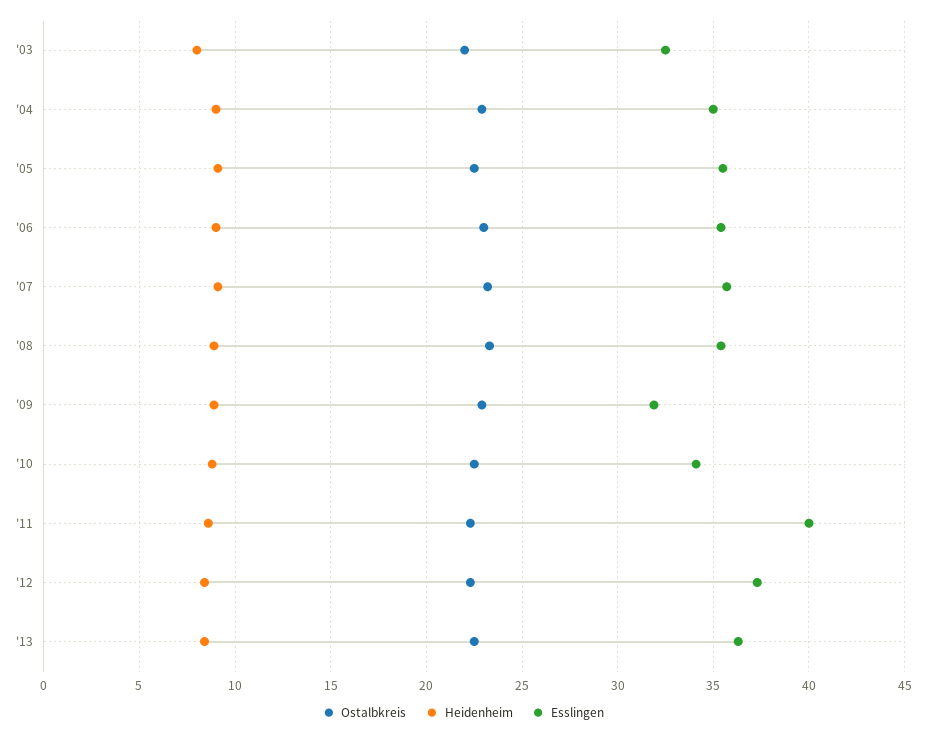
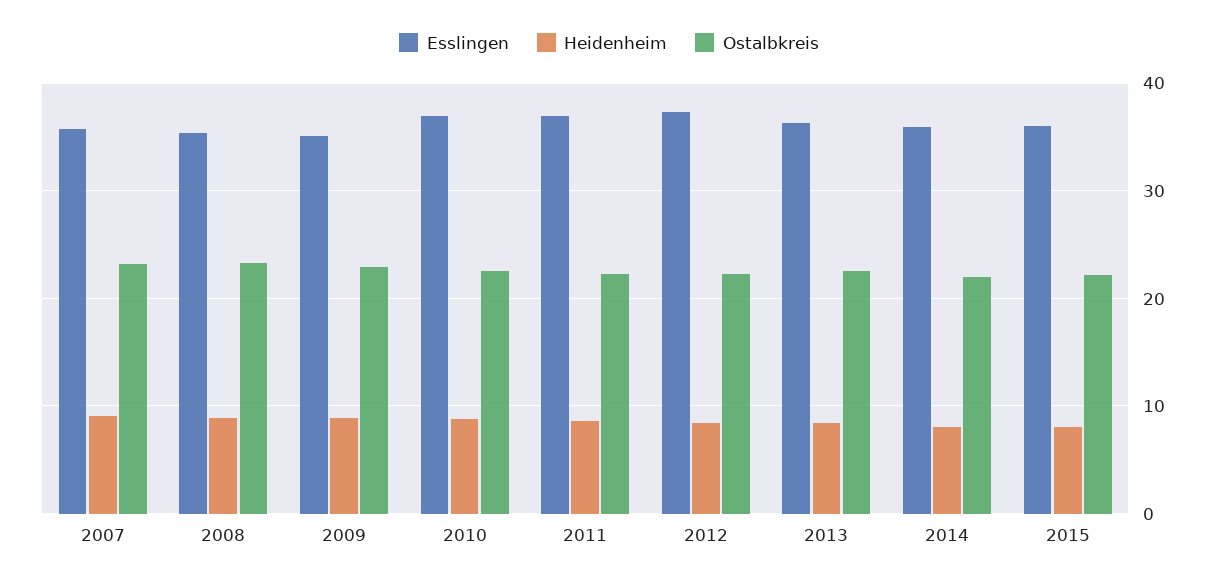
Ostalbkreis, '03: 22 -> none
Heidenheim, '03: 8 -> none
Esslingen, '03: 32.5 -> none
Ostalbkreis, '04: 23 -> none
Heidenheim, '04: 9 -> none
Esslingen, '04: 35 -> none
Ostalbkreis, '05: 22.5 -> none
Heidenheim, '05: 9 -> none
Esslingen, '05: 35.5 -> none
Ostalbkreis, '06: 23 -> none
Heidenheim, '06: 9 -> none
Esslingen, '06: 35.5 -> none
Esslingen, '09: 32 -> 35
Esslingen, '10: 34 -> 37
Esslingen, '11: 40 -> 37
Esslingen, 2014: none -> 36
Heidenheim, 2014: none -> 8
Ostalbkreis, 2014: none -> 22
Esslingen, 2015: none -> 36
Heidenheim, 2015: none -> 8
Ostalbkreis, 2015: none -> 22

